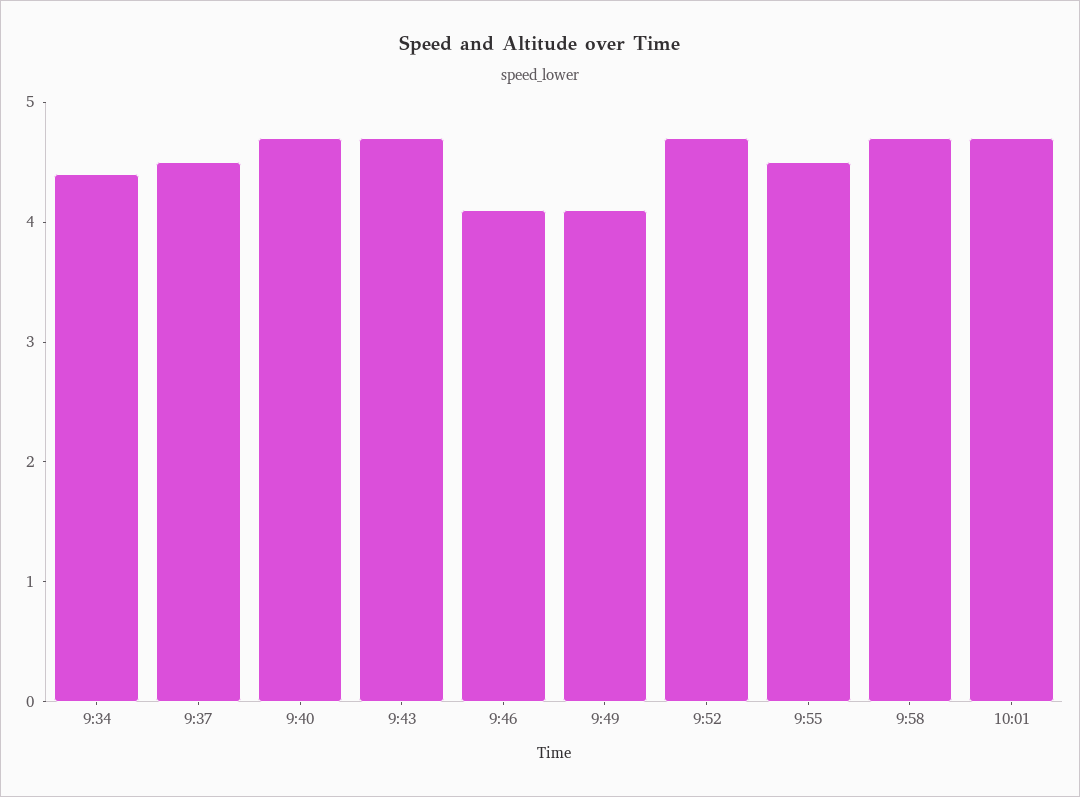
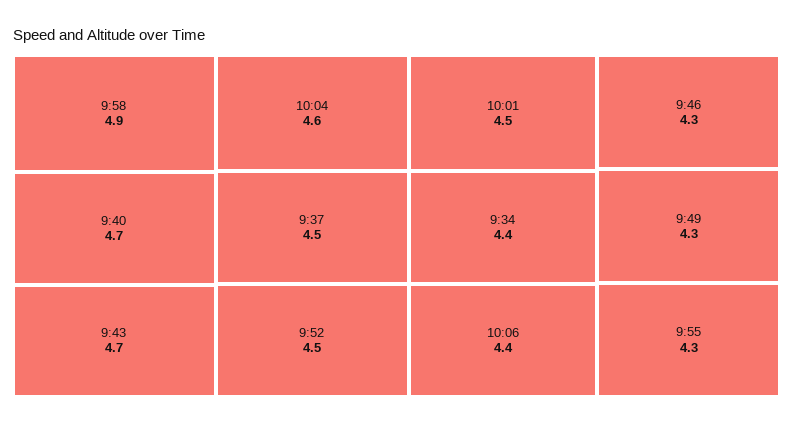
9:46: 4.1 -> 4.3
9:49: 4.1 -> 4.3
9:52: 4.7 -> 4.5
9:55: 4.5 -> 4.3
9:58: 4.7 -> 4.9
10:01: 4.7 -> 4.5
10:04: none -> 4.6
10:06: none -> 4.4

